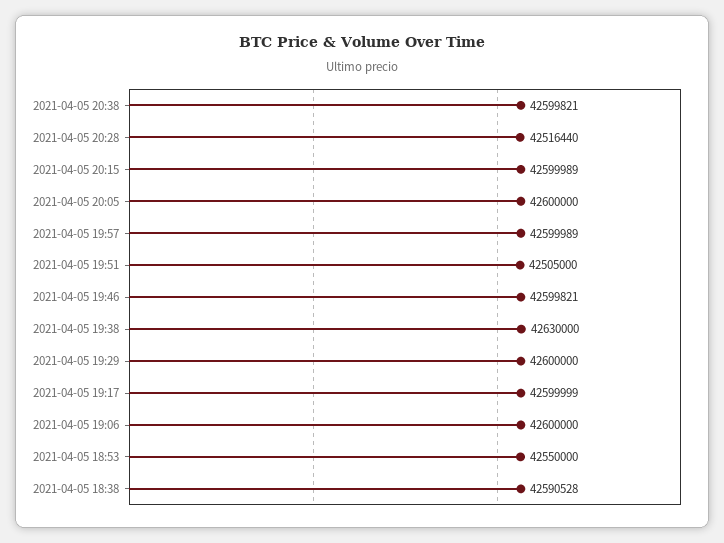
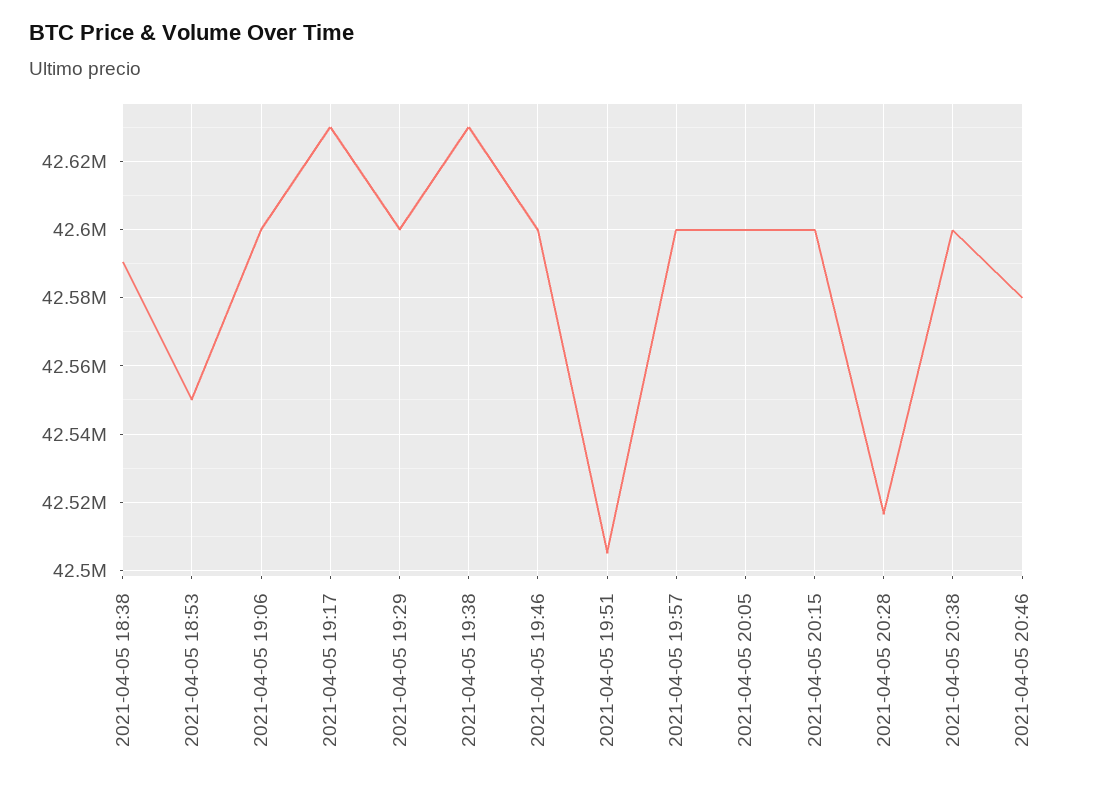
2021-04-05 19:17: 42599999 -> 42630000
2021-04-05 20:46: none -> 42580000

